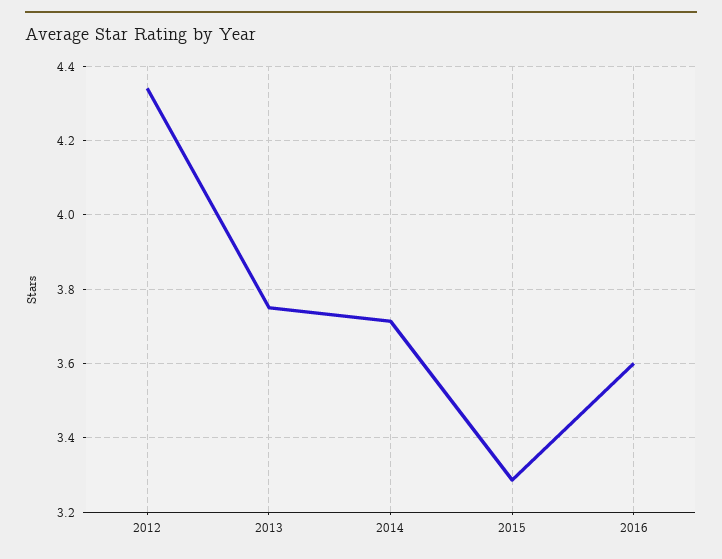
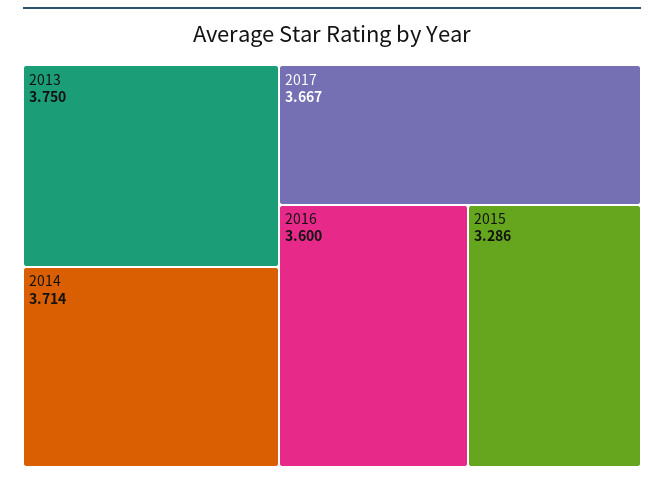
2012: 4.34 -> none
2017: none -> 3.667

